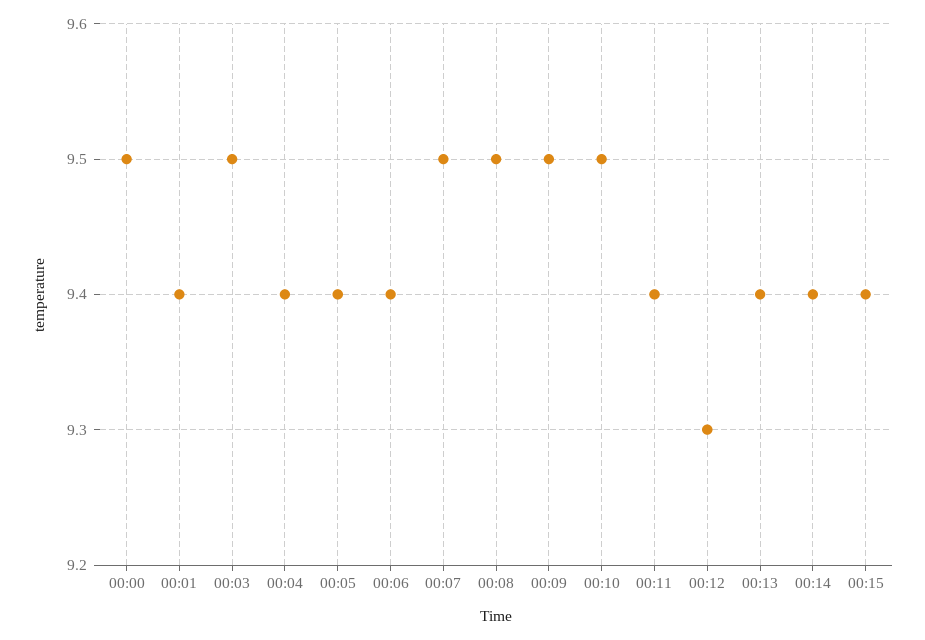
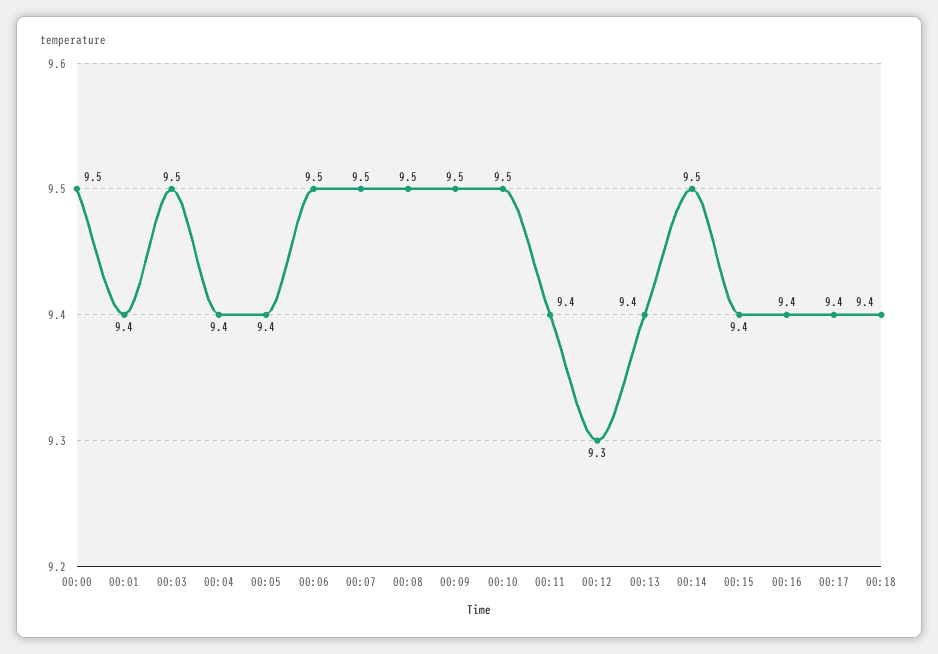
00:06: 9.4 -> 9.5
00:14: 9.4 -> 9.5
00:16: none -> 9.4
00:17: none -> 9.4
00:18: none -> 9.4

